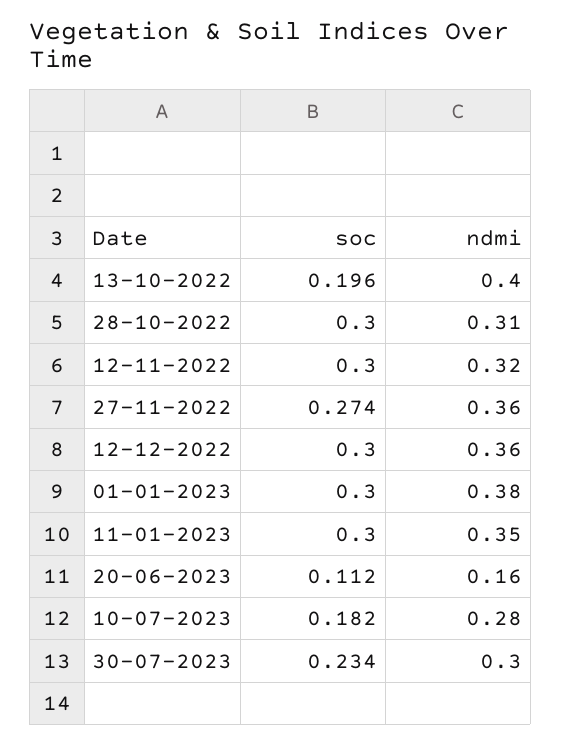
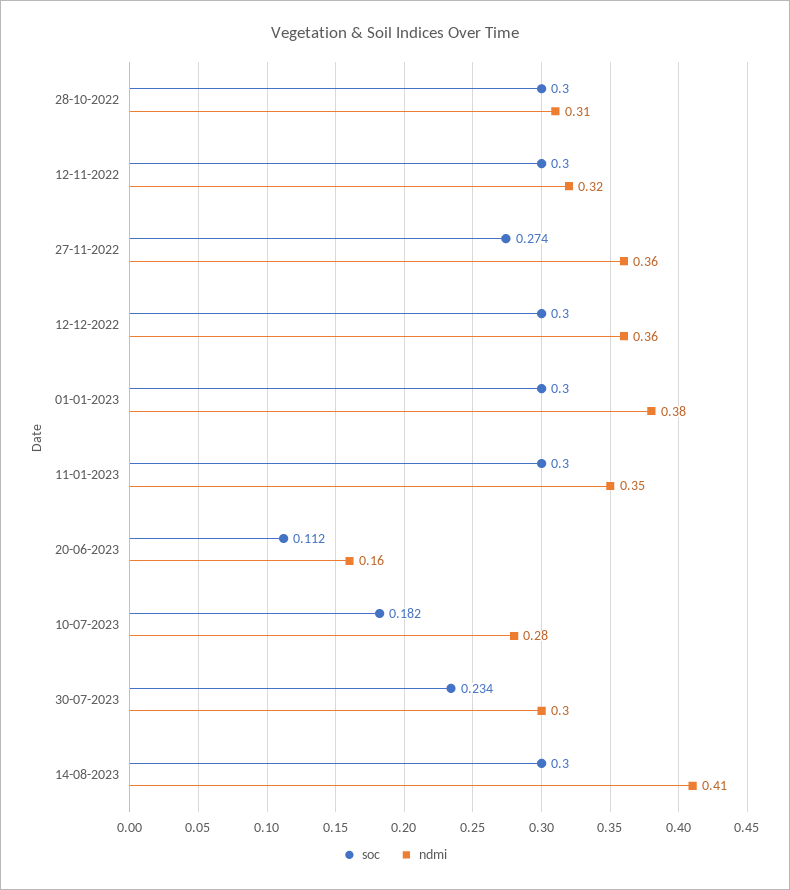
soc, 13-10-2022: 0.196 -> none
ndmi, 13-10-2022: 0.4 -> none
soc, 14-08-2023: none -> 0.3
ndmi, 14-08-2023: none -> 0.41

